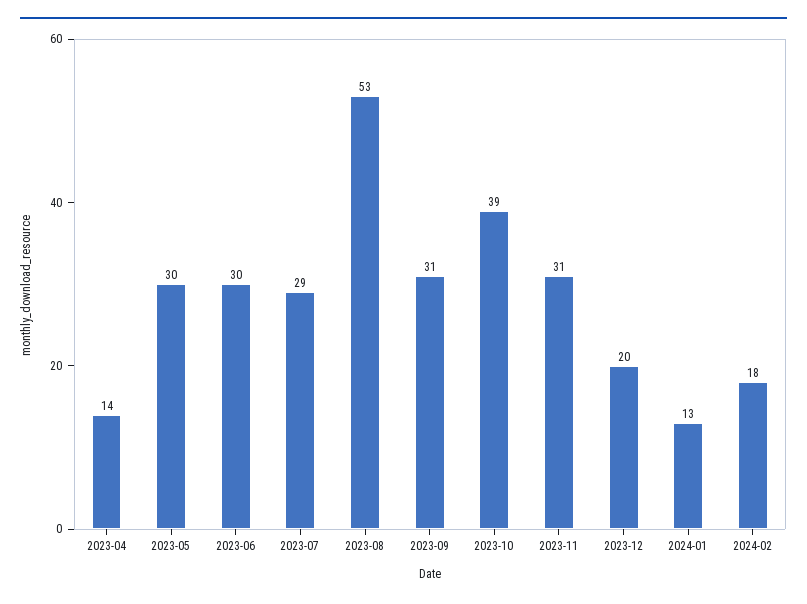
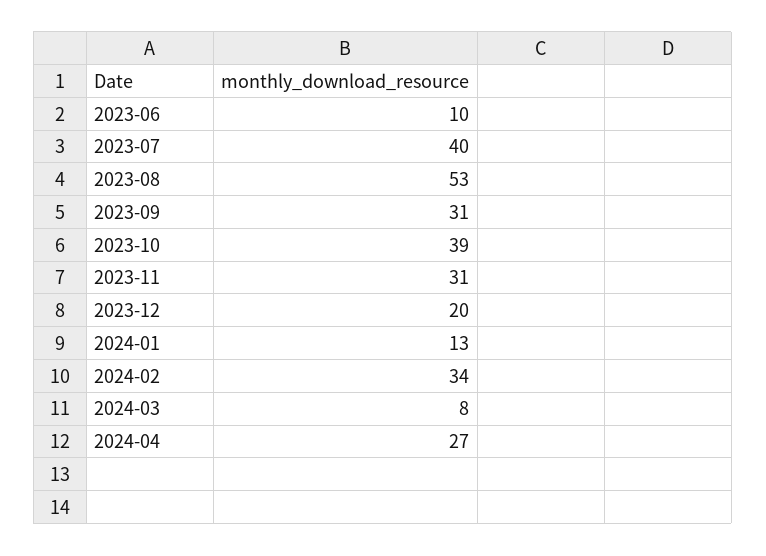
2023-04: 14 -> none
2023-05: 30 -> none
2023-06: 30 -> 10
2023-07: 29 -> 40
2024-02: 18 -> 34
2024-03: none -> 8
2024-04: none -> 27

